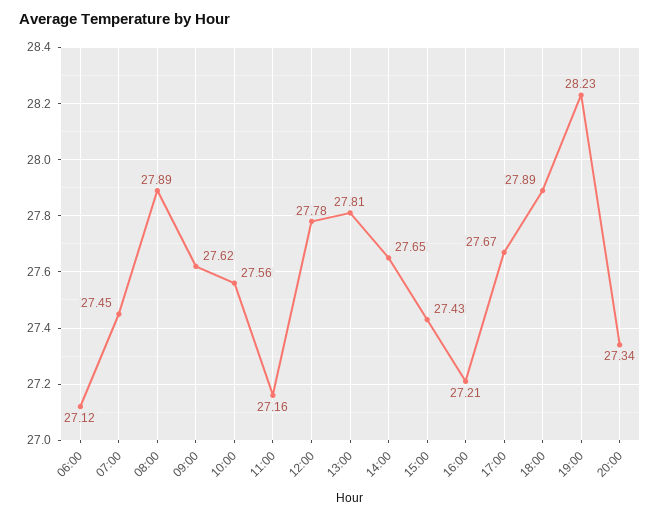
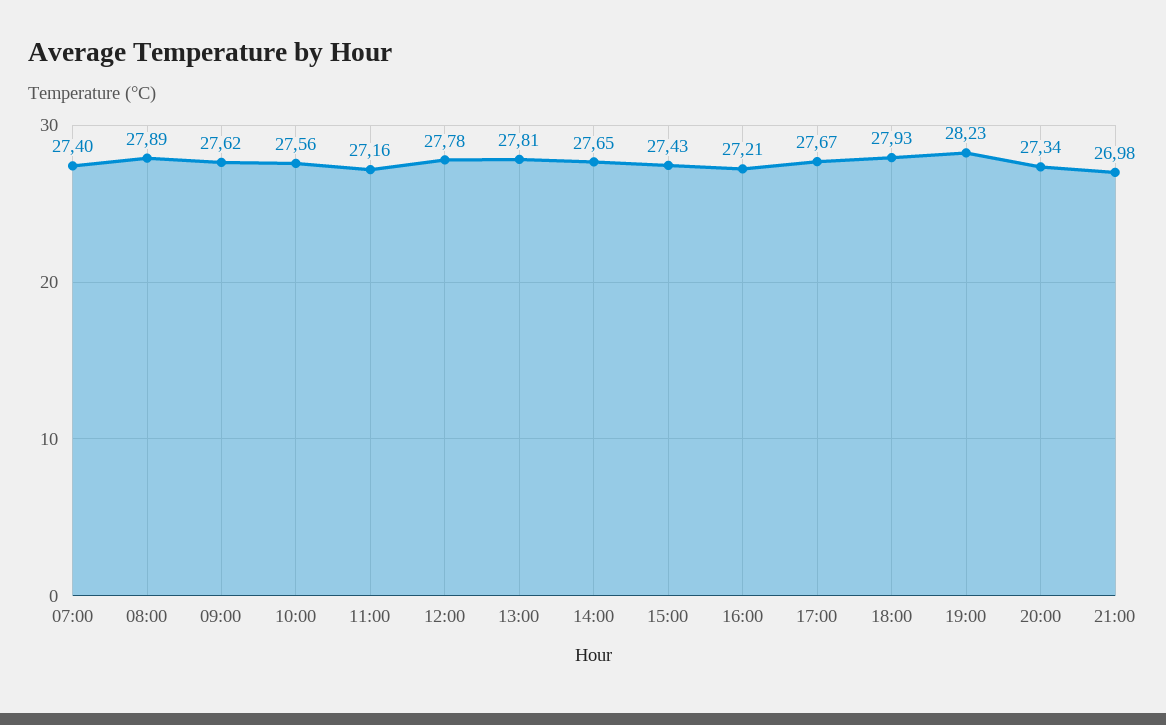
06:00: 27.12 -> none
07:00: 27.45 -> 27.4
18:00: 27.89 -> 27.93
21:00: none -> 26.98

